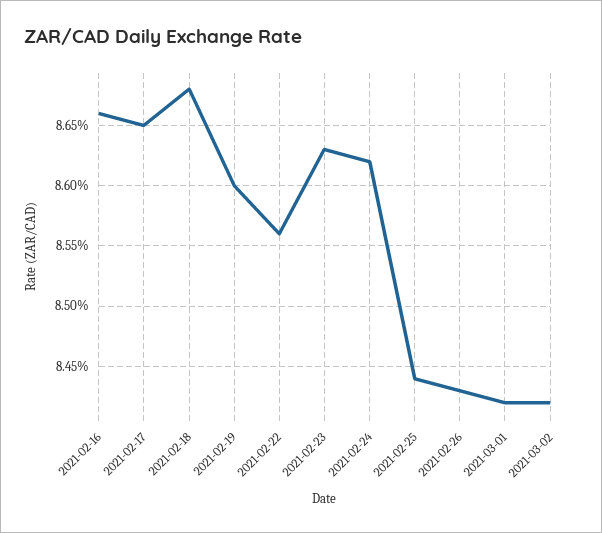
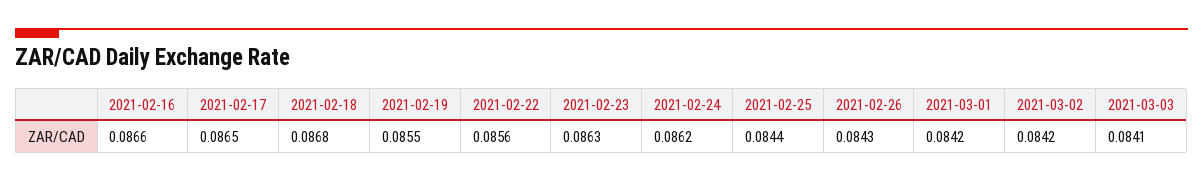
2021-02-19: 0.086 -> 0.0855
2021-03-03: none -> 0.0841

